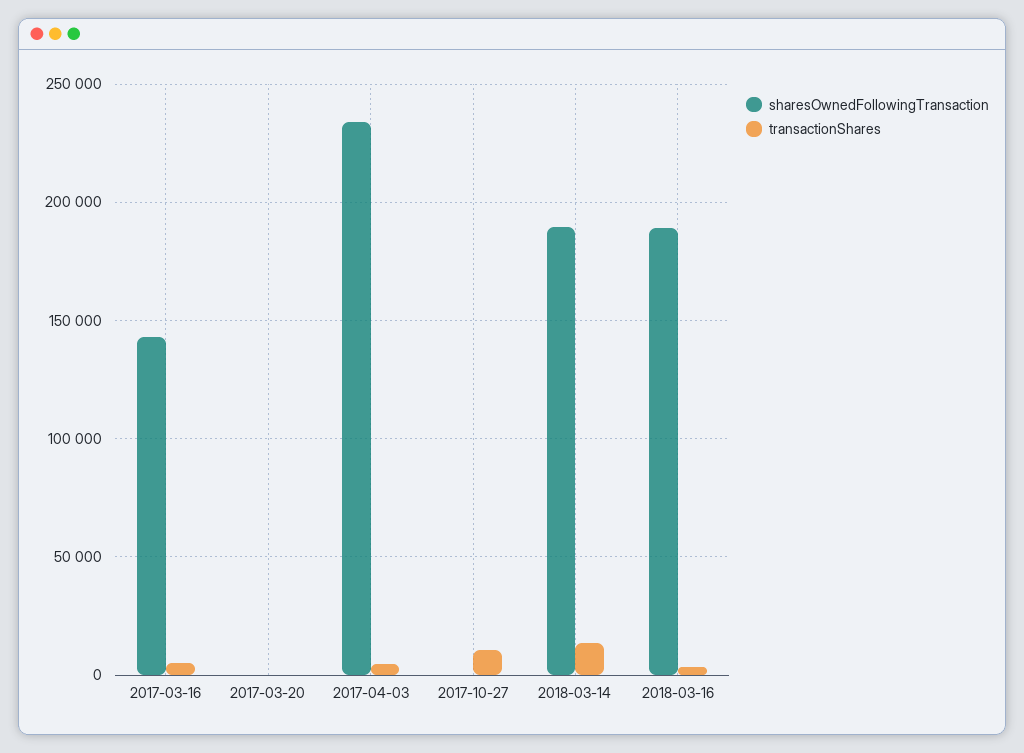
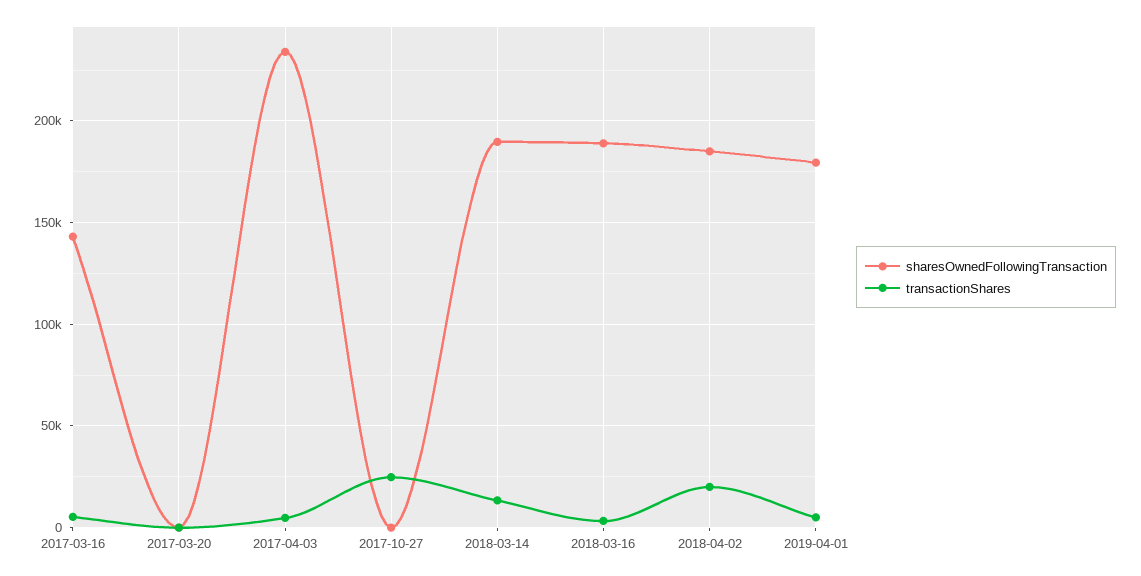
transactionShares, 2017-10-27: 10000 -> 25000
sharesOwnedFollowingTransaction, 2018-04-02: none -> 185000
transactionShares, 2018-04-02: none -> 20000
sharesOwnedFollowingTransaction, 2019-04-01: none -> 180000
transactionShares, 2019-04-01: none -> 5000

